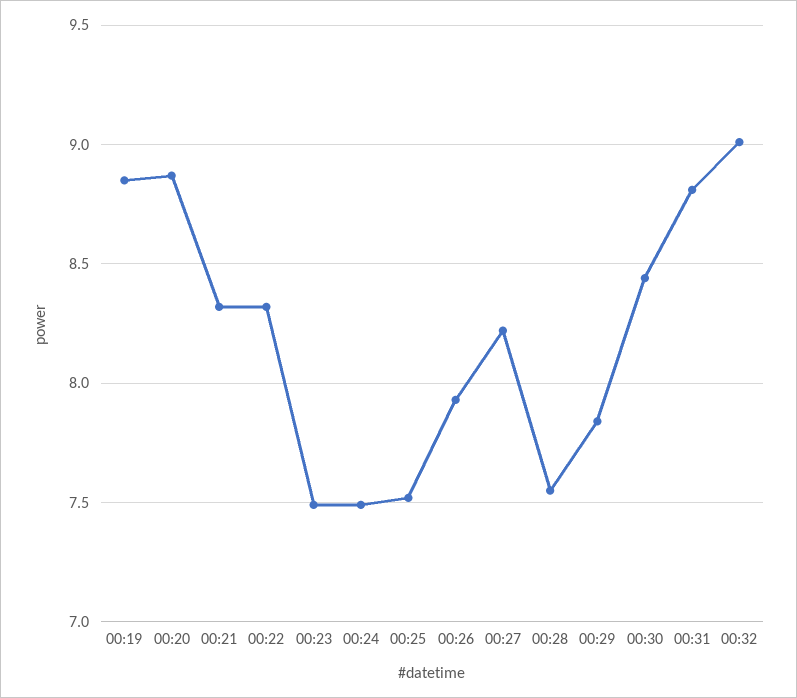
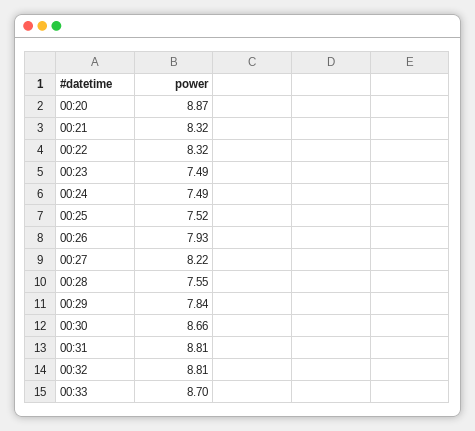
00:19: 8.85 -> none
00:30: 8.45 -> 8.66
00:32: 9 -> 8.81
00:33: none -> 8.7

